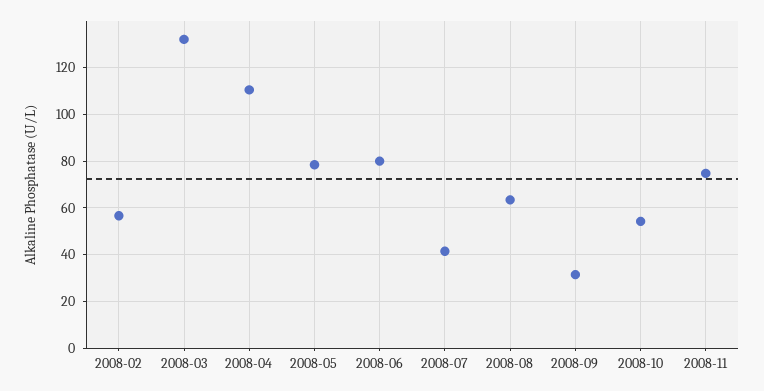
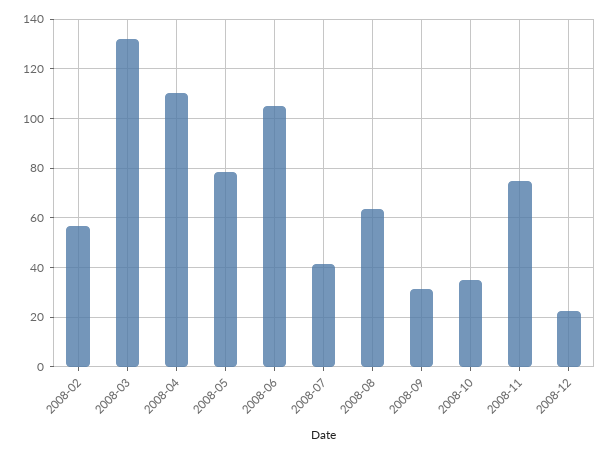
2008-06: 80 -> 105
2008-10: 55 -> 35
2008-12: none -> 22.5

